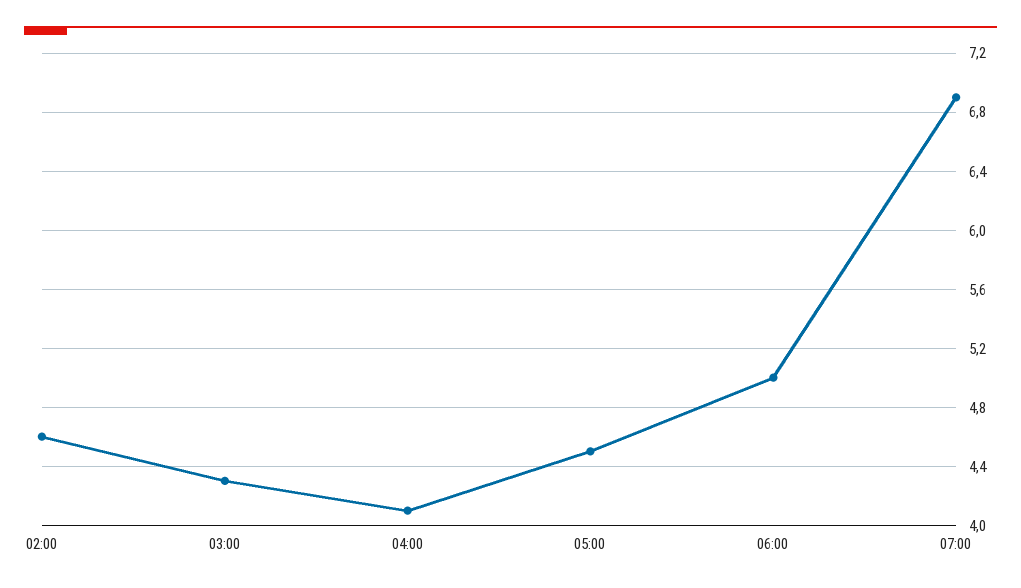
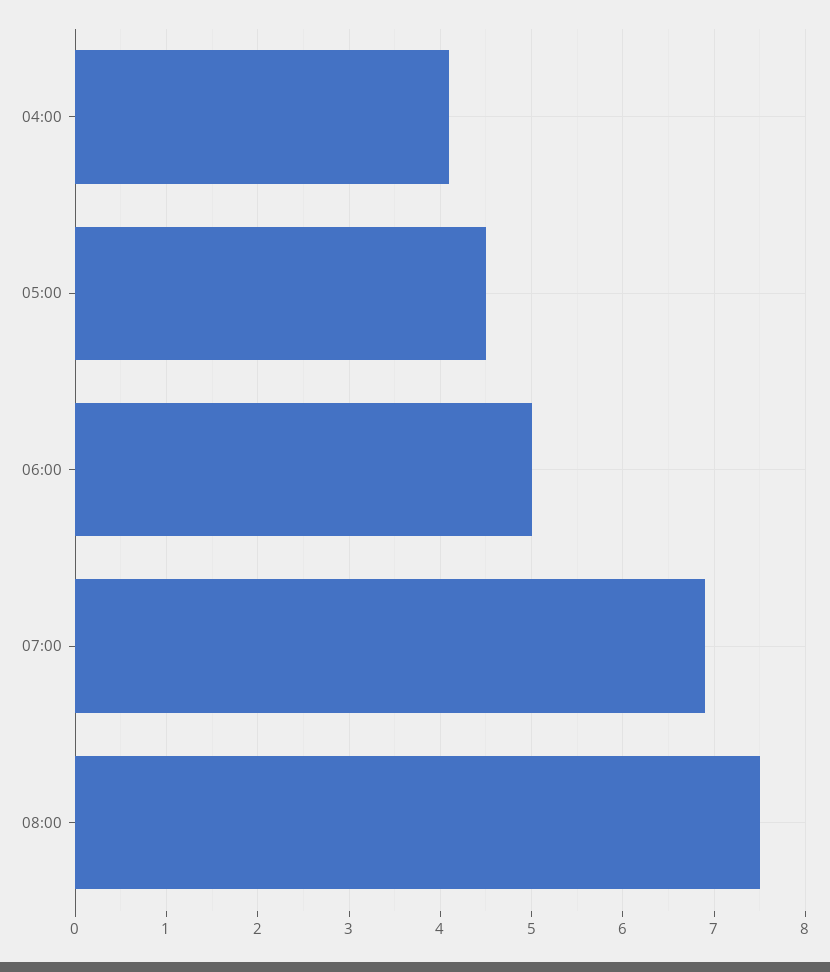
02:00: 4.6 -> none
03:00: 4.3 -> none
08:00: none -> 7.5

